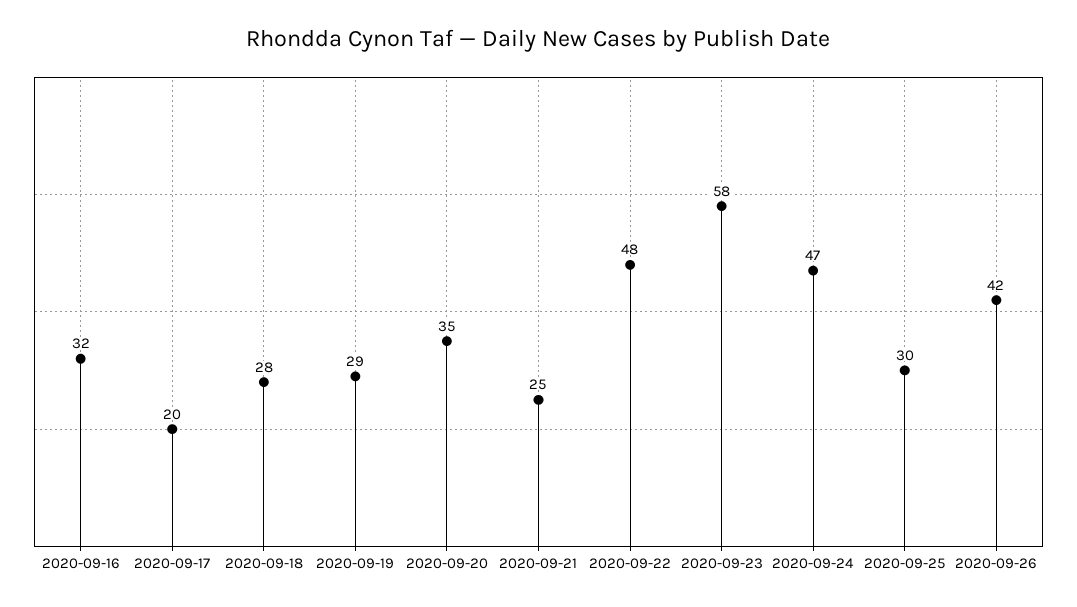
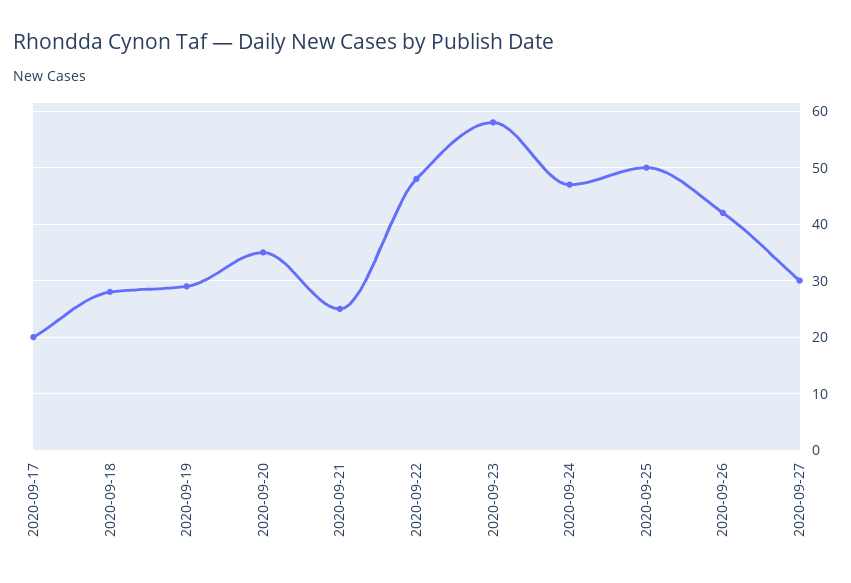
2020-09-16: 32 -> none
2020-09-25: 30 -> 50
2020-09-27: none -> 30

